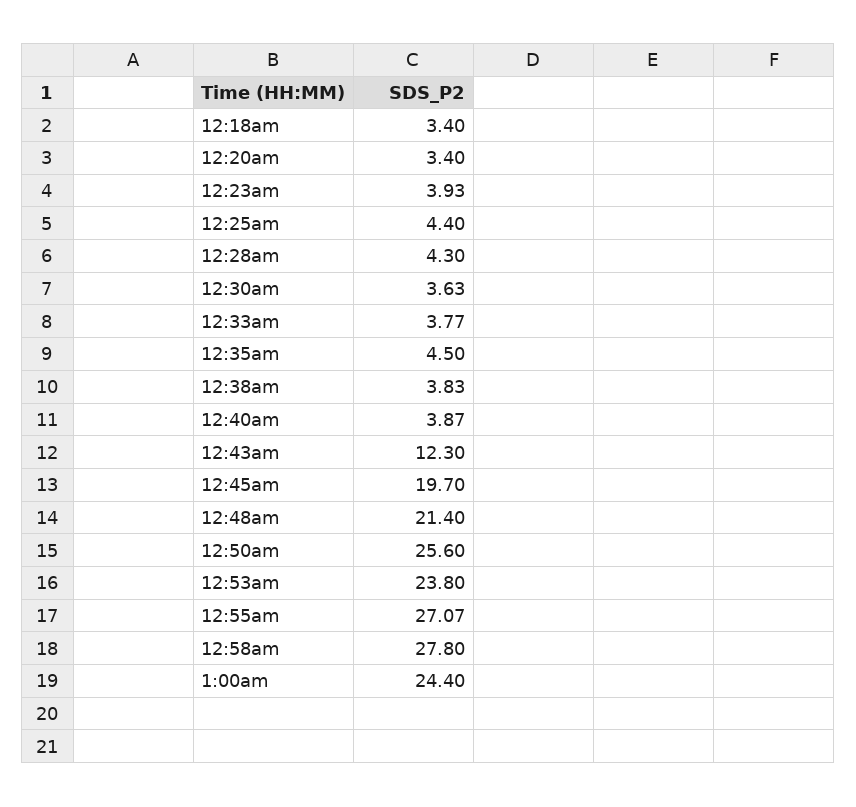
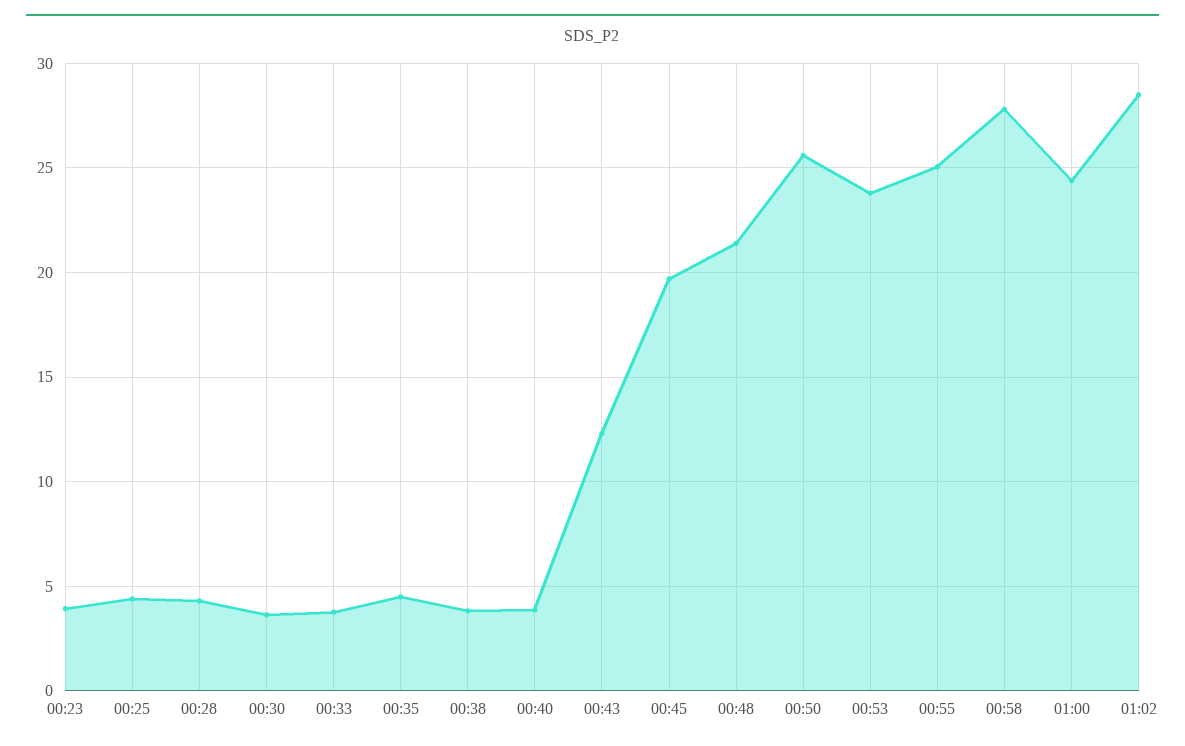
12:18am: 3.4 -> none
12:20am: 3.4 -> none
12:55am: 27.07 -> 25
01:02: none -> 28.5

